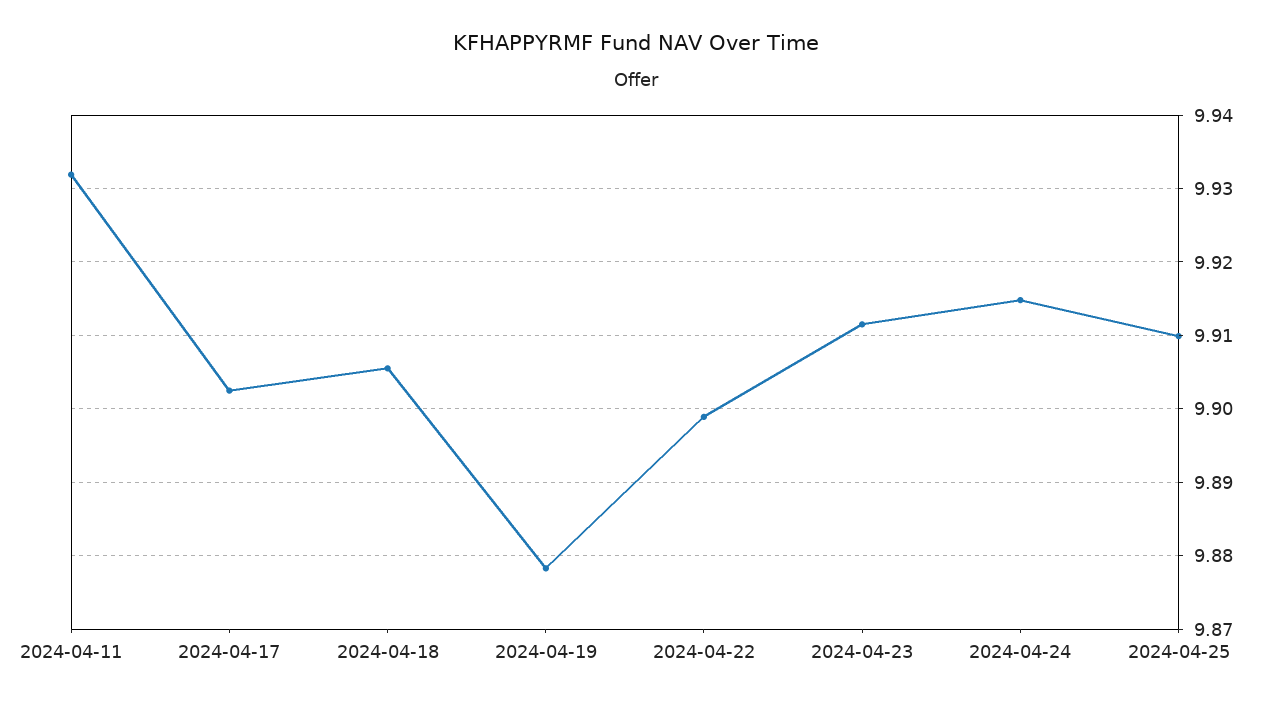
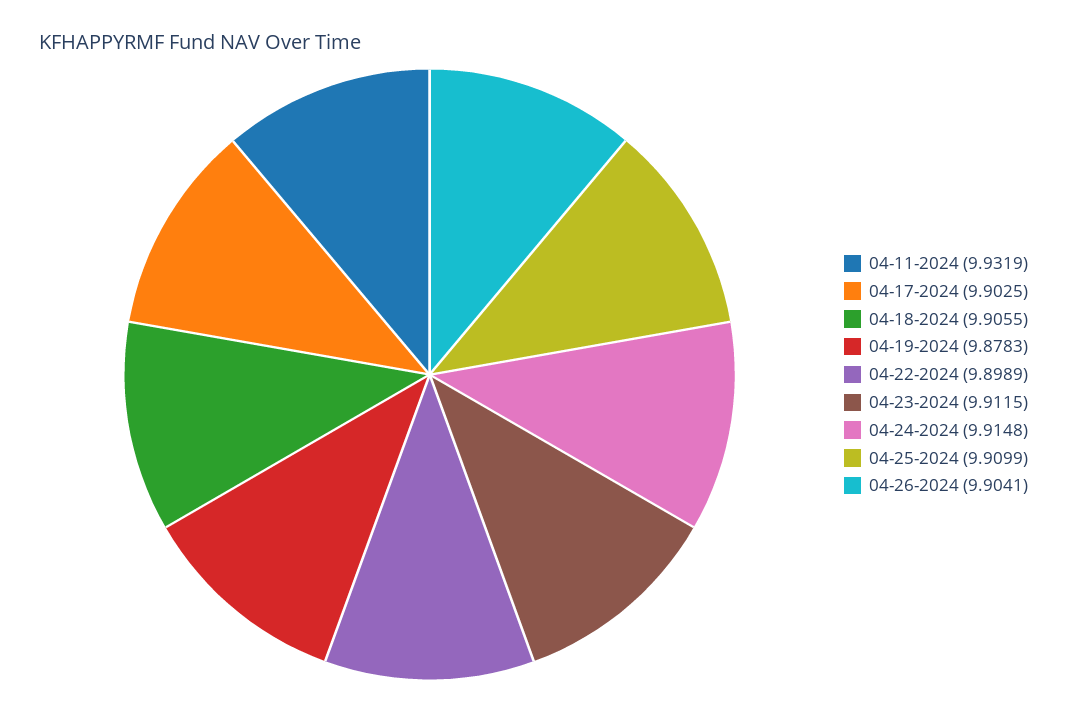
04-26-2024: none -> 9.9041

